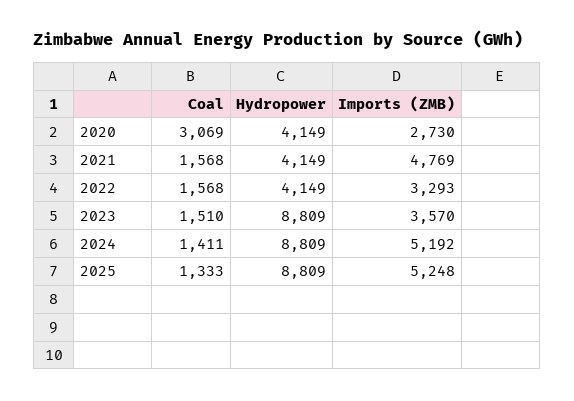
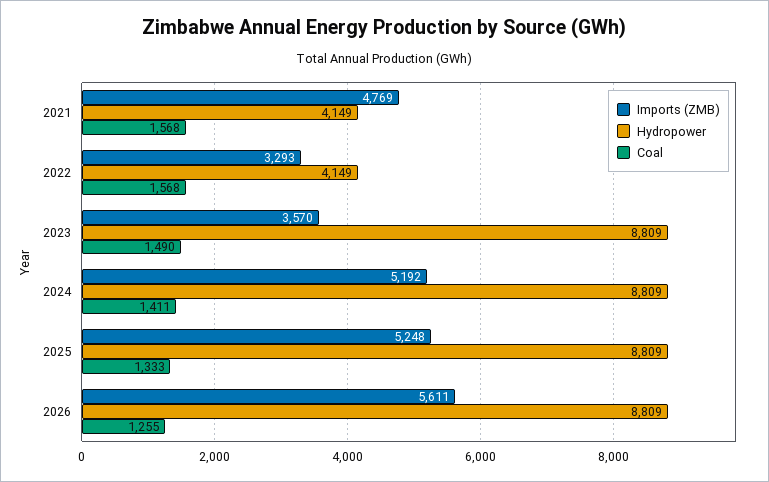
Coal, 2020: 3069 -> none
Hydropower, 2020: 4149 -> none
Imports (ZMB), 2020: 2730 -> none
Coal, 2023: 1510 -> 1490
Imports (ZMB), 2026: none -> 5611
Hydropower, 2026: none -> 8809
Coal, 2026: none -> 1255

